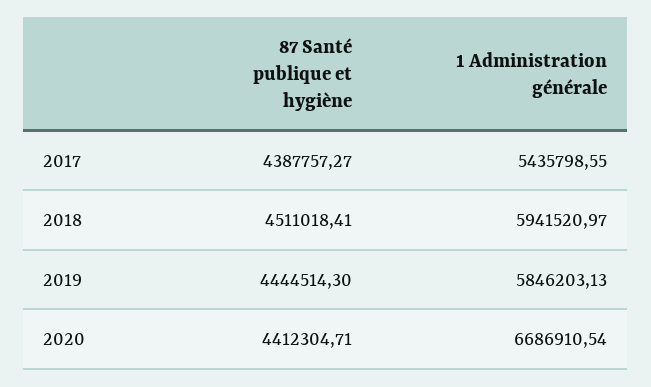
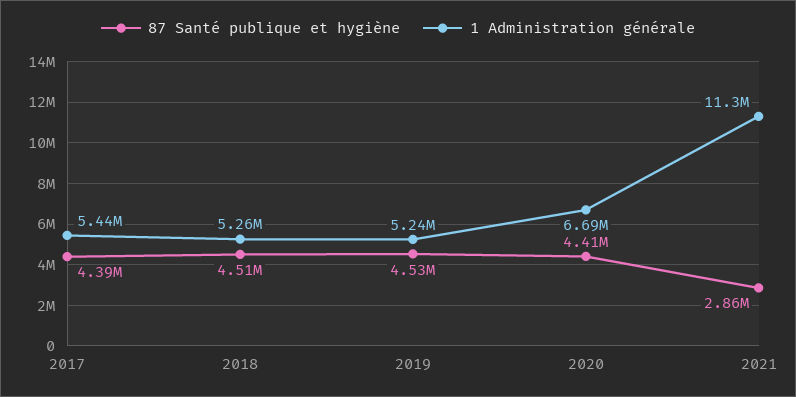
1 Administration générale, 2018: 5941520.97 -> 5260000
87 Santé publique et hygiène, 2019: 4444514.3 -> 4530000
1 Administration générale, 2019: 5846203.13 -> 5240000
87 Santé publique et hygiène, 2021: none -> 2860000
1 Administration générale, 2021: none -> 11300000

